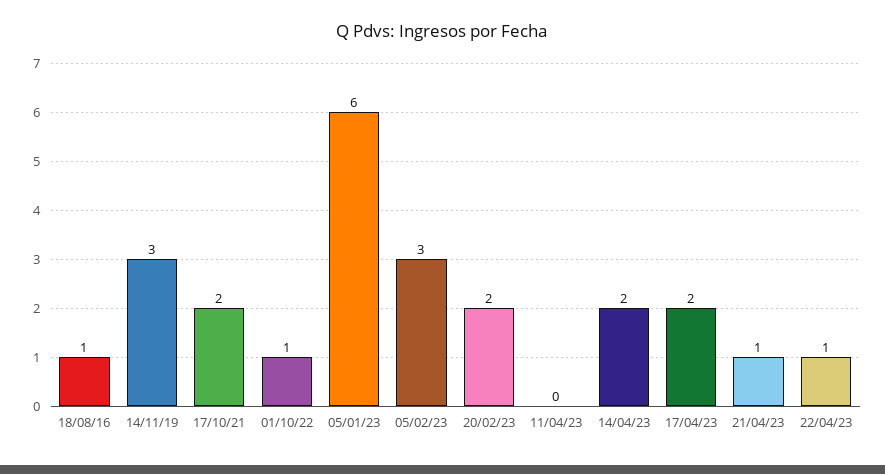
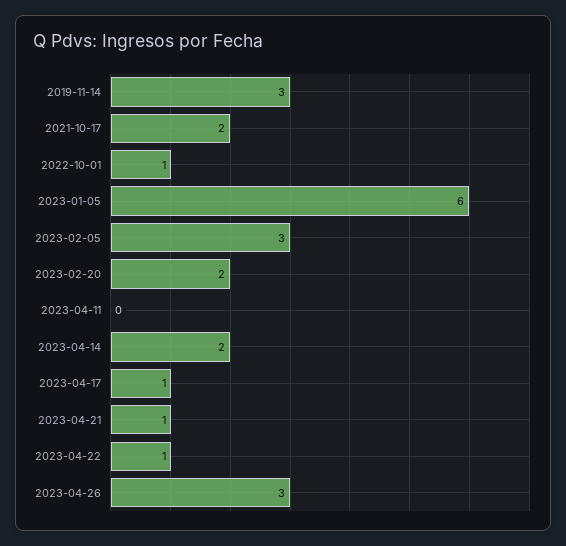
18/08/16: 1 -> none
17/04/23: 2 -> 1
2023-04-26: none -> 3

